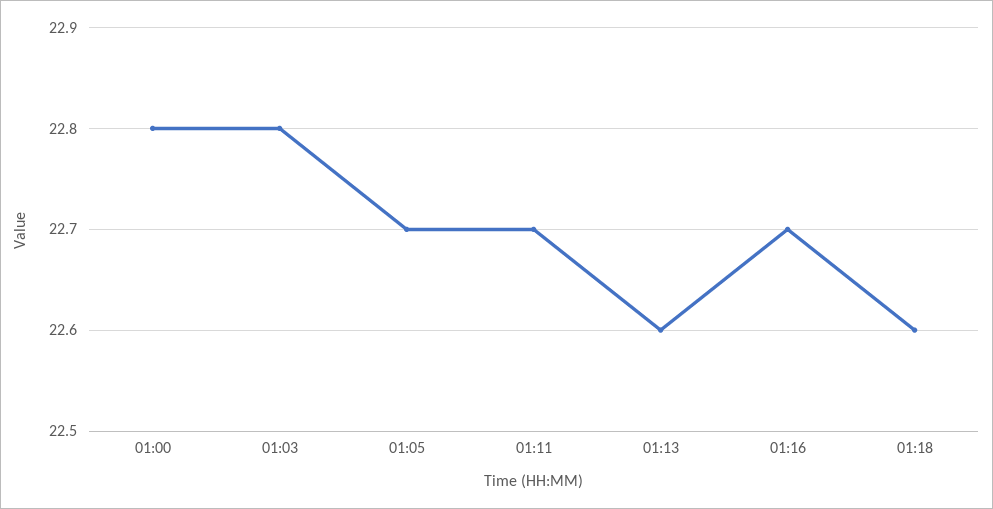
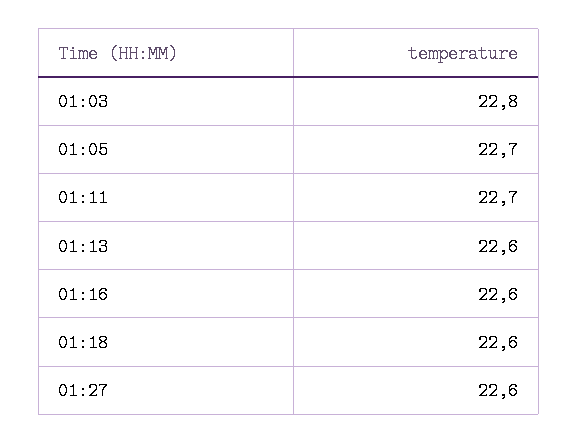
01:00: 22.8 -> none
01:16: 22.7 -> 22.6
01:27: none -> 22.6

